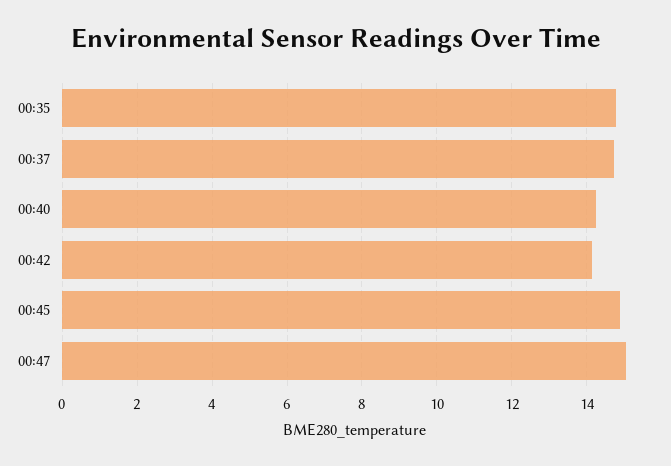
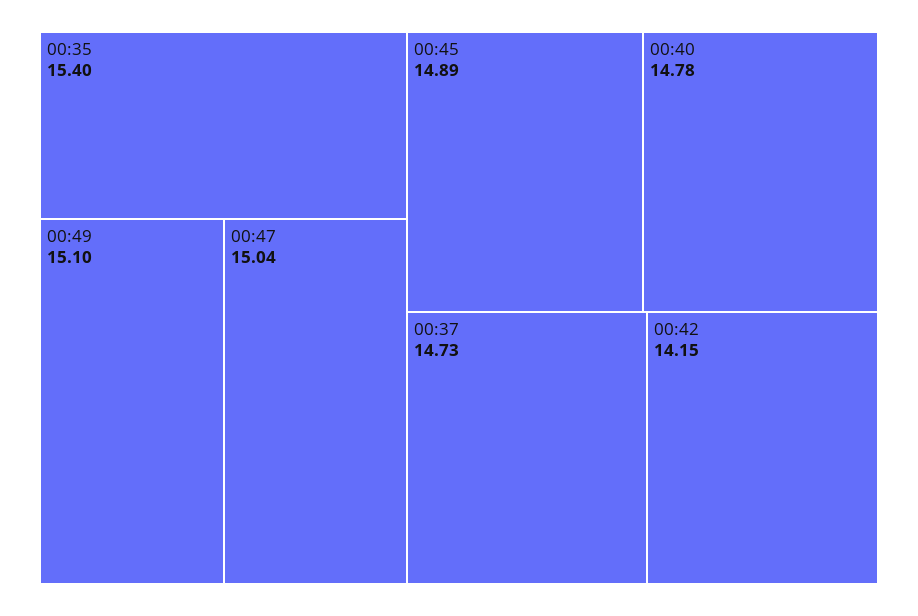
00:35: 14.8 -> 15.4
00:40: 14.2 -> 14.78
00:49: none -> 15.1

